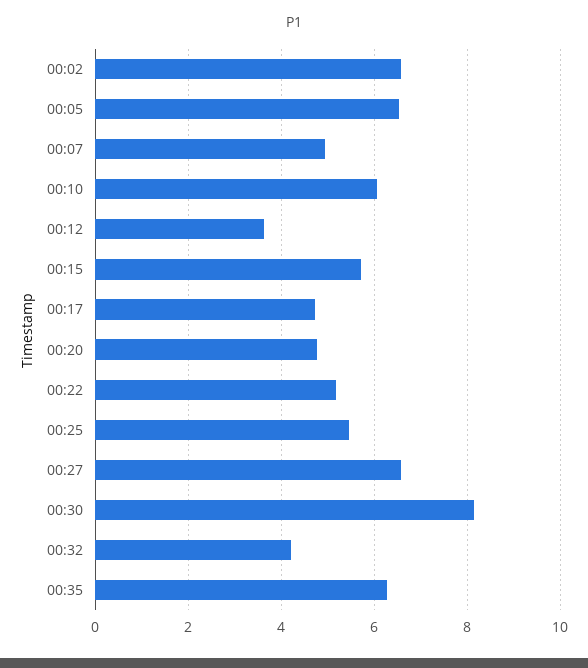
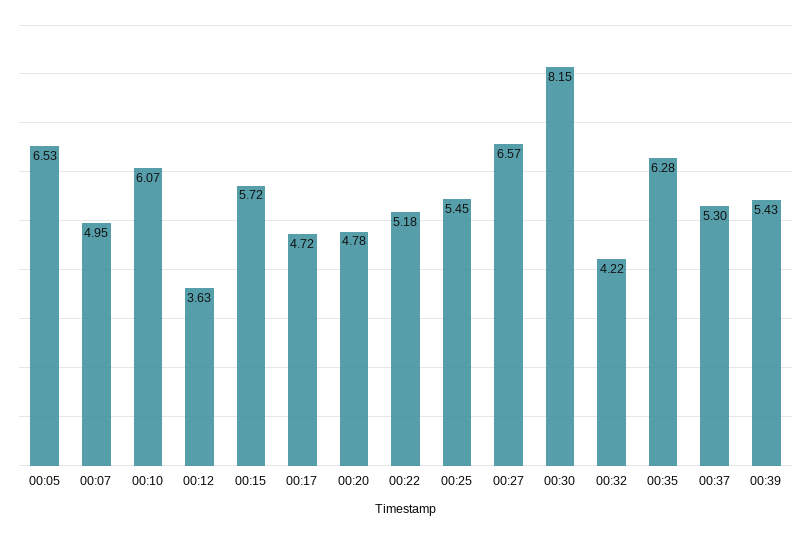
00:02: 6.6 -> none
00:37: none -> 5.3
00:39: none -> 5.43

